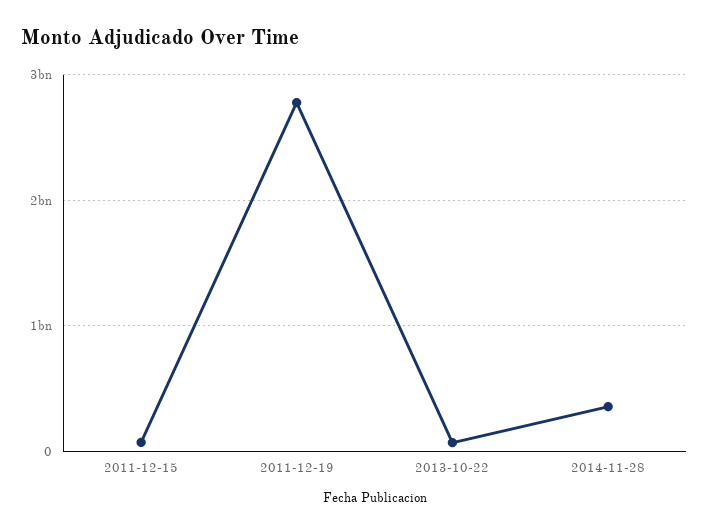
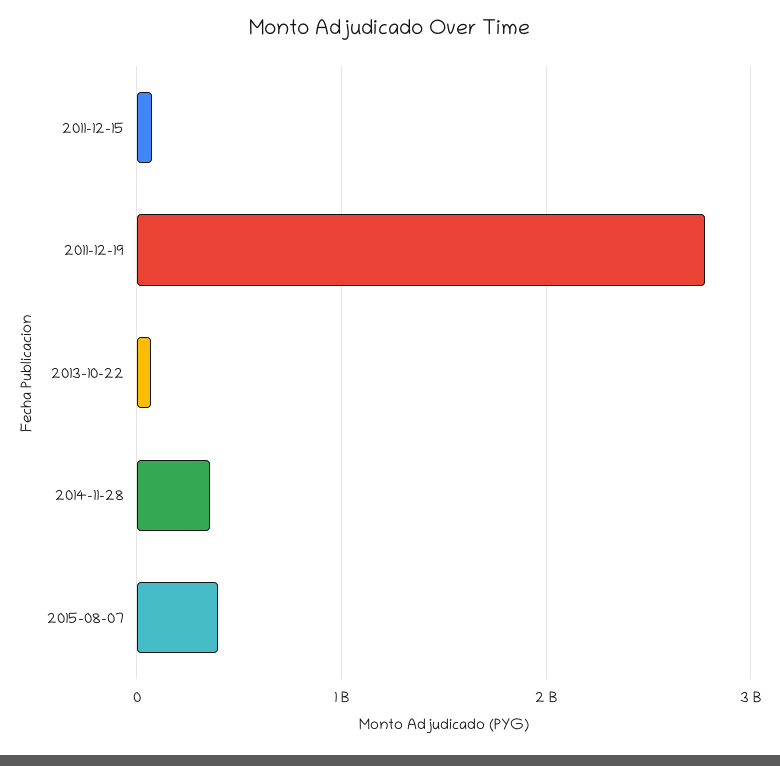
2015-08-07: none -> 400000000

